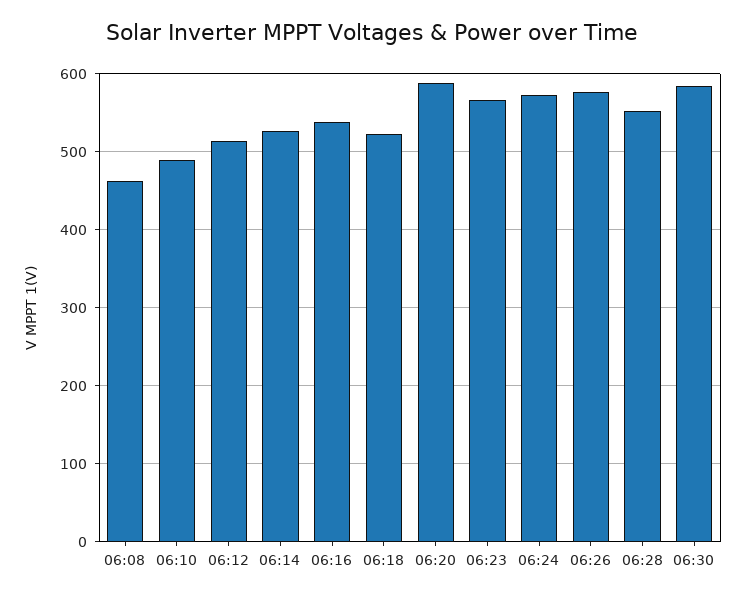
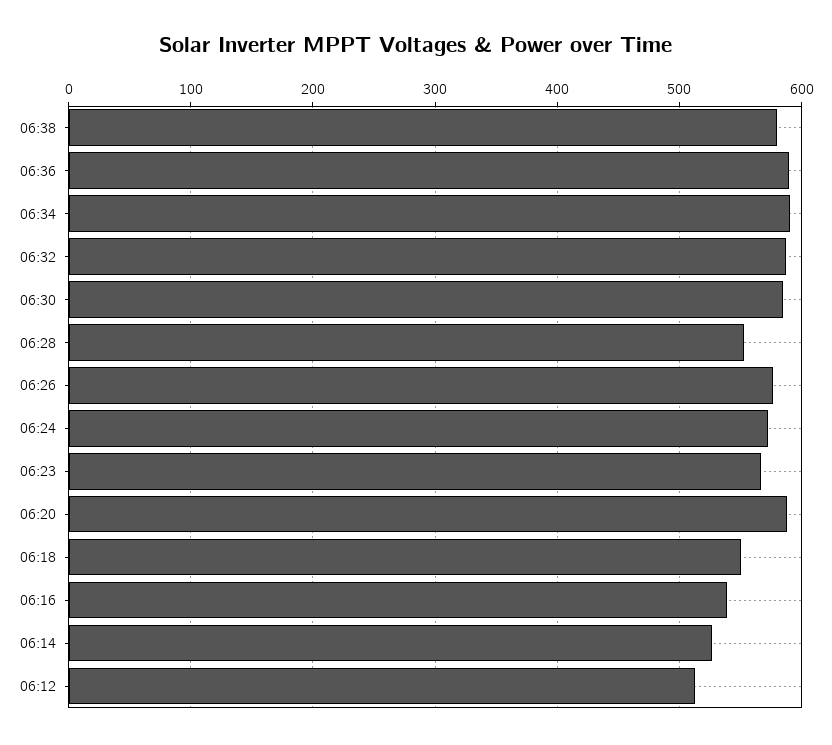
06:08: 460 -> none
06:10: 490 -> none
06:18: 520 -> 550
06:38: none -> 580
06:36: none -> 590
06:34: none -> 590
06:32: none -> 590

